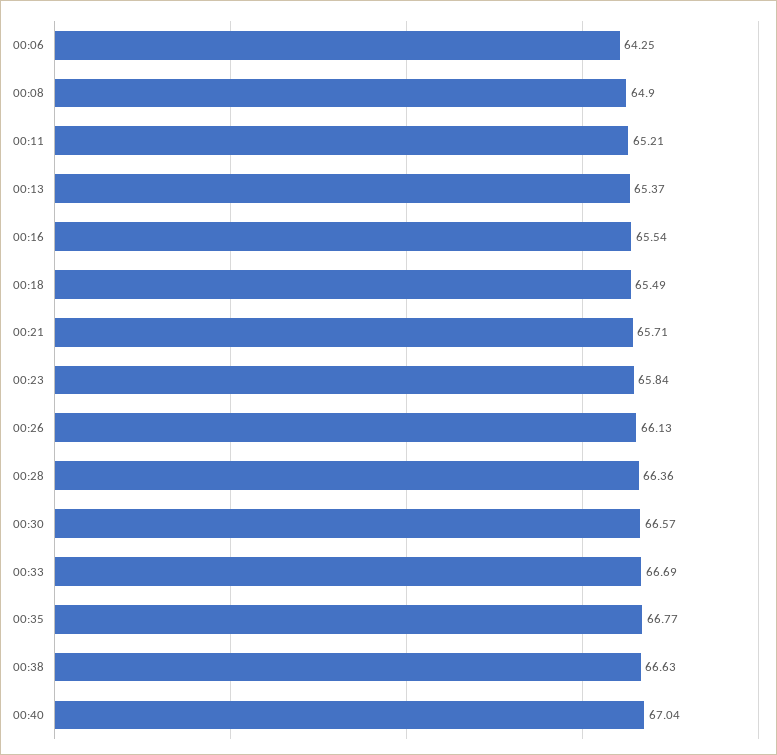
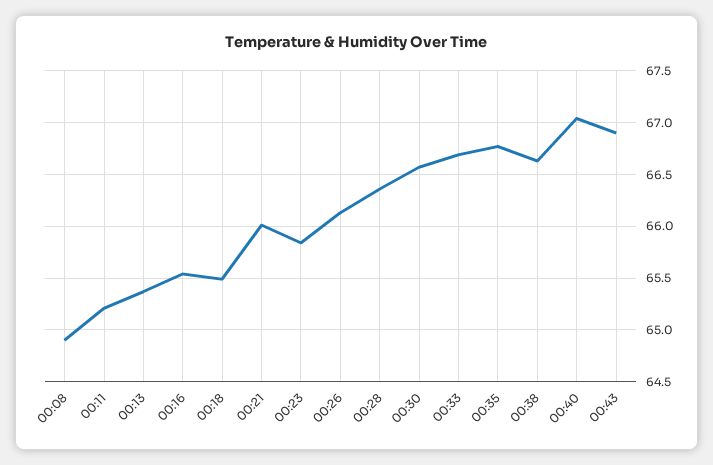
00:06: 64.25 -> none
00:21: 65.71 -> 66
00:43: none -> 66.9

